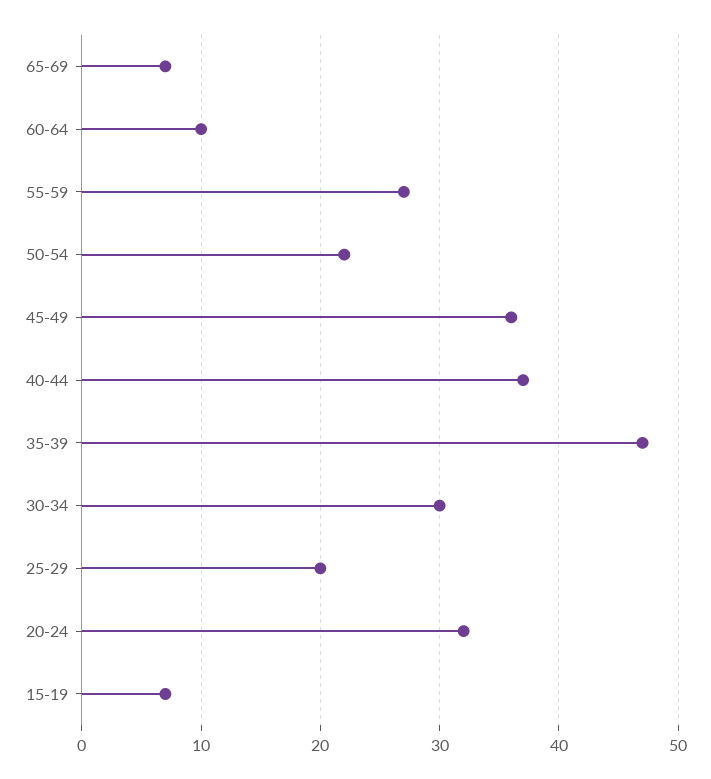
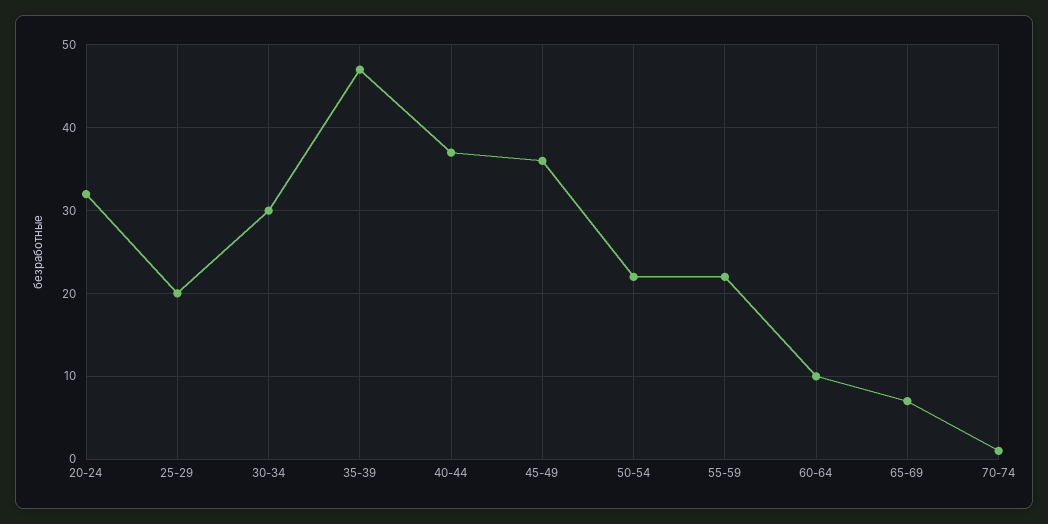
55-59: 27 -> 22
15-19: 7 -> none
70-74: none -> 1

